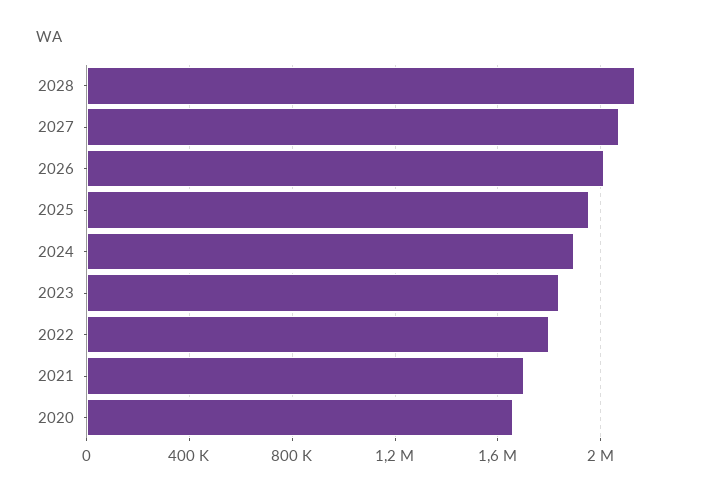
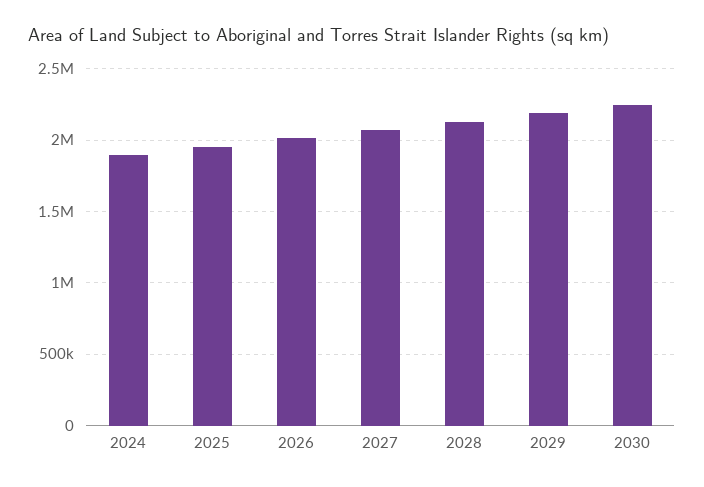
2023: 1850000 -> none
2022: 1800000 -> none
2021: 1700000 -> none
2020: 1650000 -> none
2029: none -> 2200000
2030: none -> 2250000

